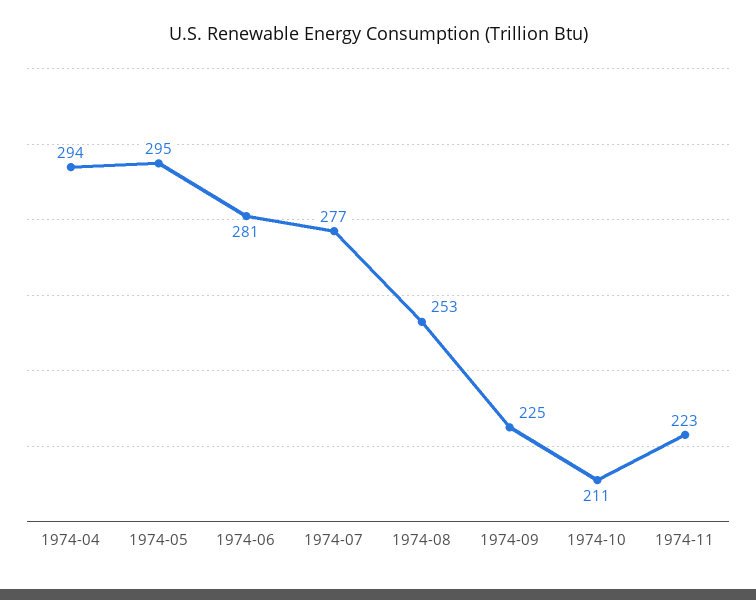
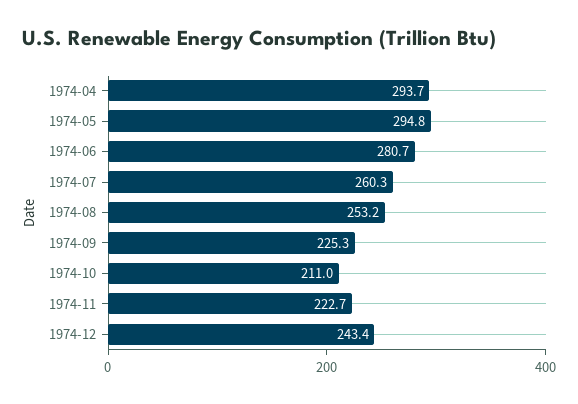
1974-07: 277 -> 260.3
1974-12: none -> 243.4

